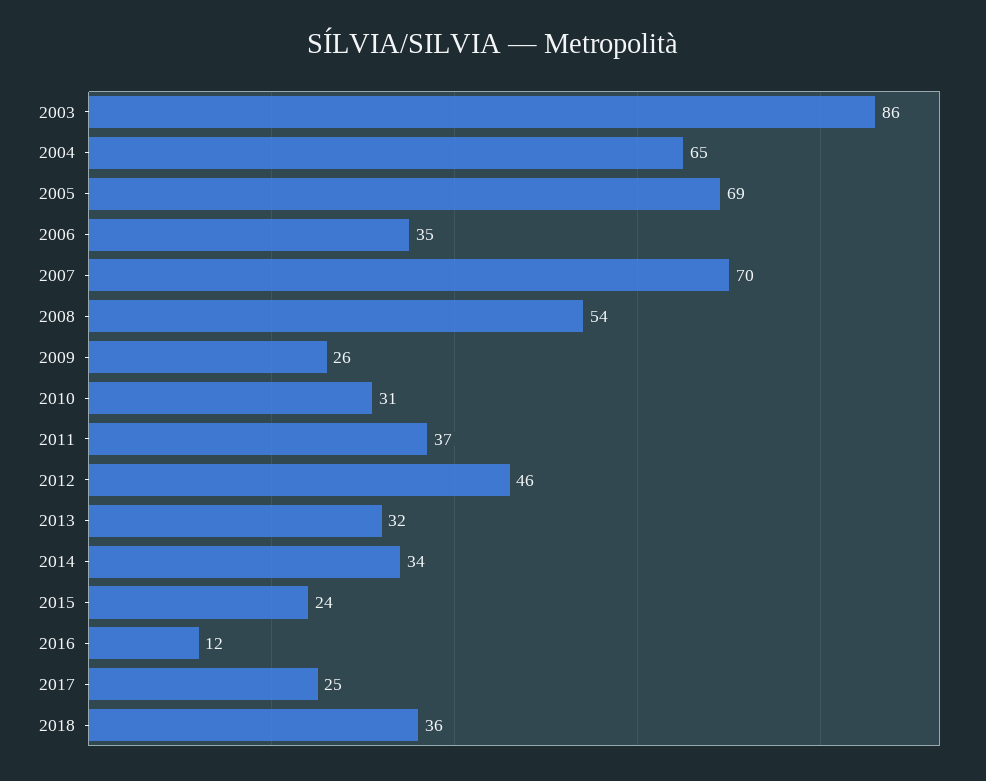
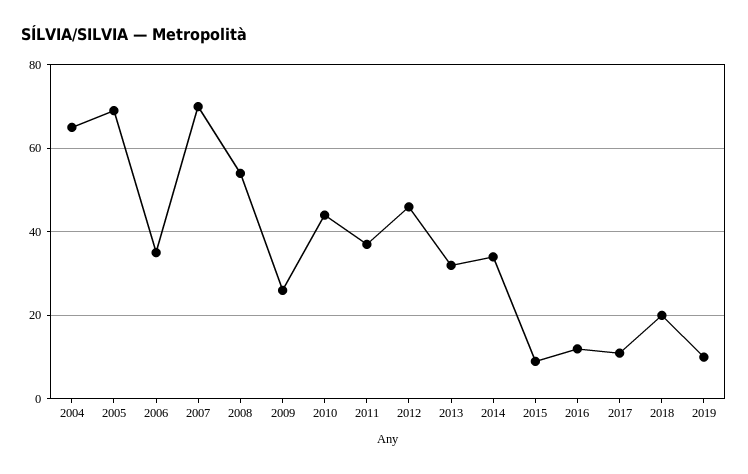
2003: 86 -> none
2010: 31 -> 45
2015: 24 -> 10
2017: 25 -> 10
2018: 36 -> 20
2019: none -> 10

